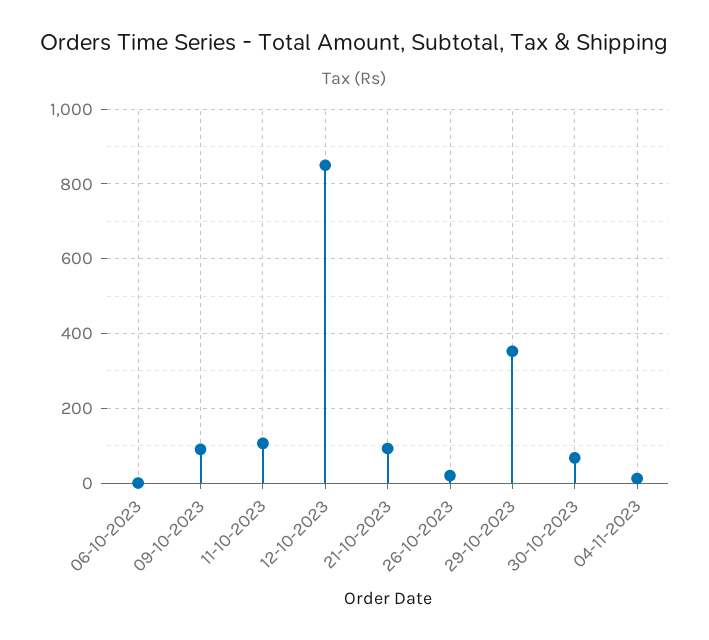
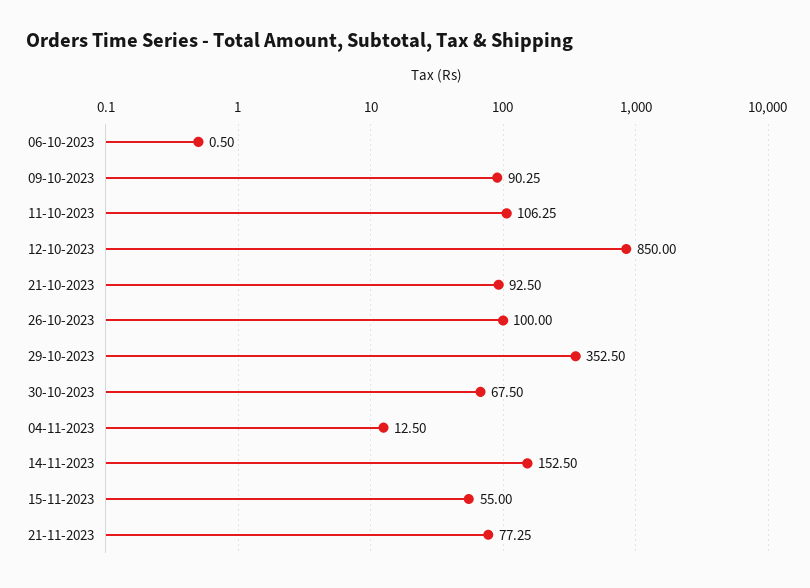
26-10-2023: 20 -> 100
14-11-2023: none -> 152.5
15-11-2023: none -> 55
21-11-2023: none -> 77.25

